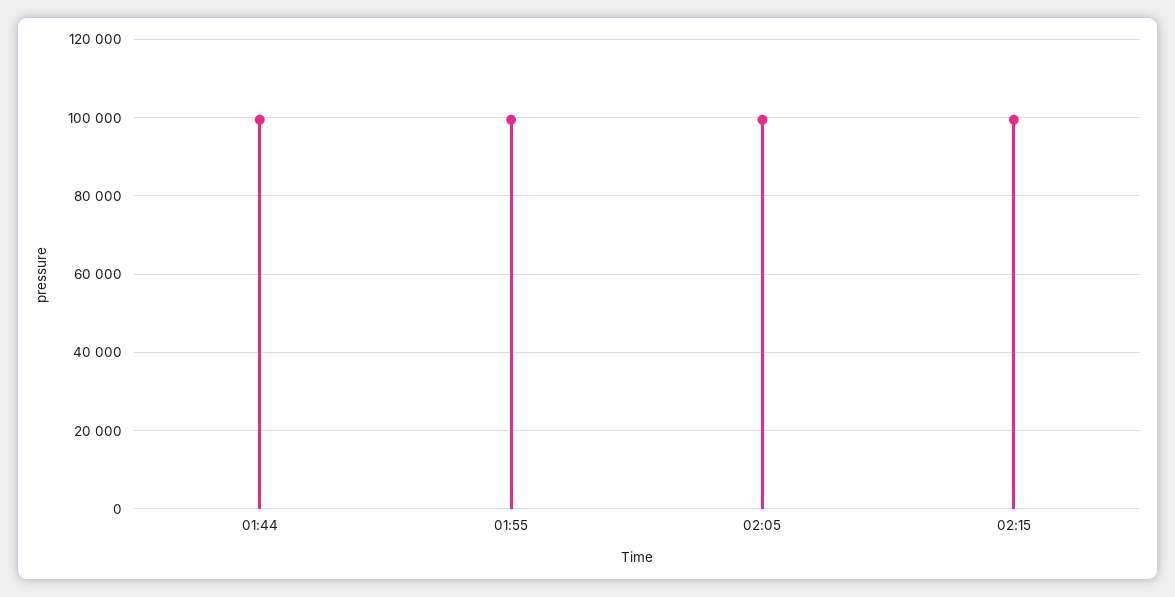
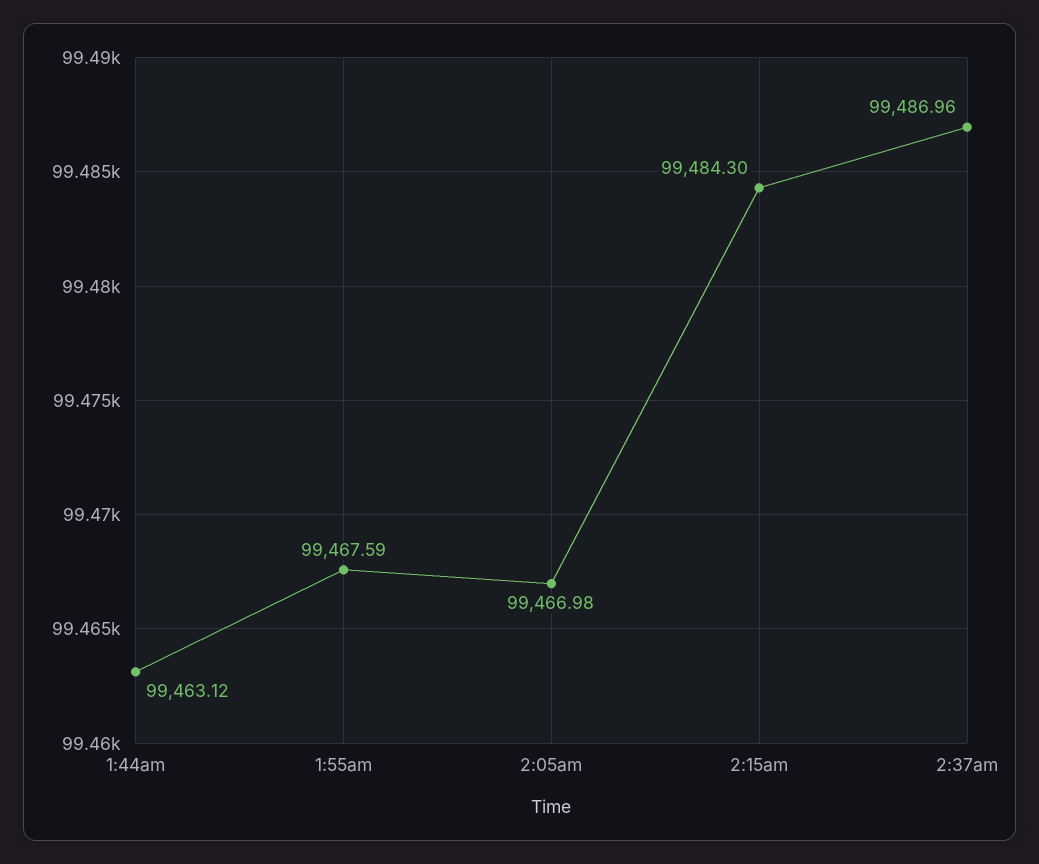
2:37am: none -> 99486.96

